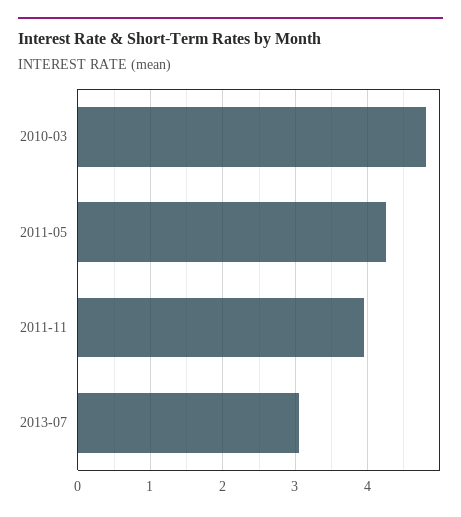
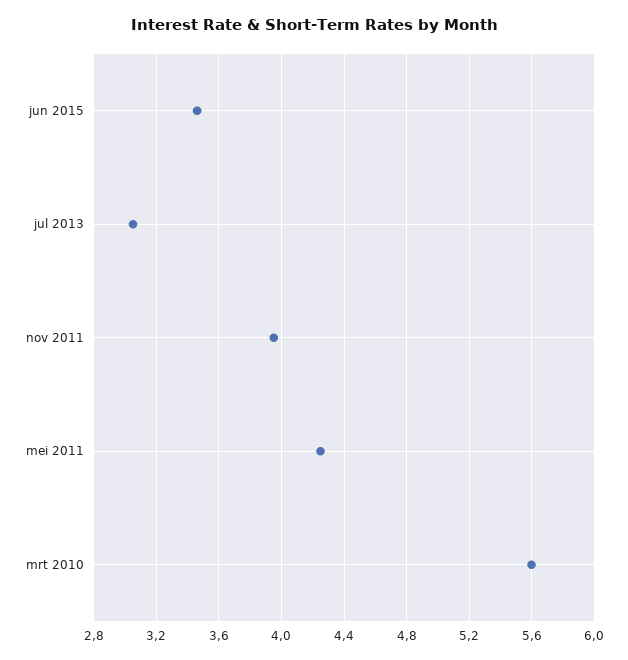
2010-03: 4.8 -> 5.6
jun 2015: none -> 3.45

